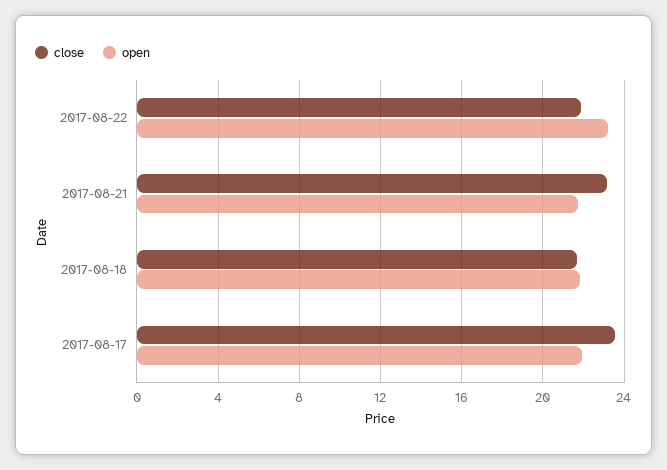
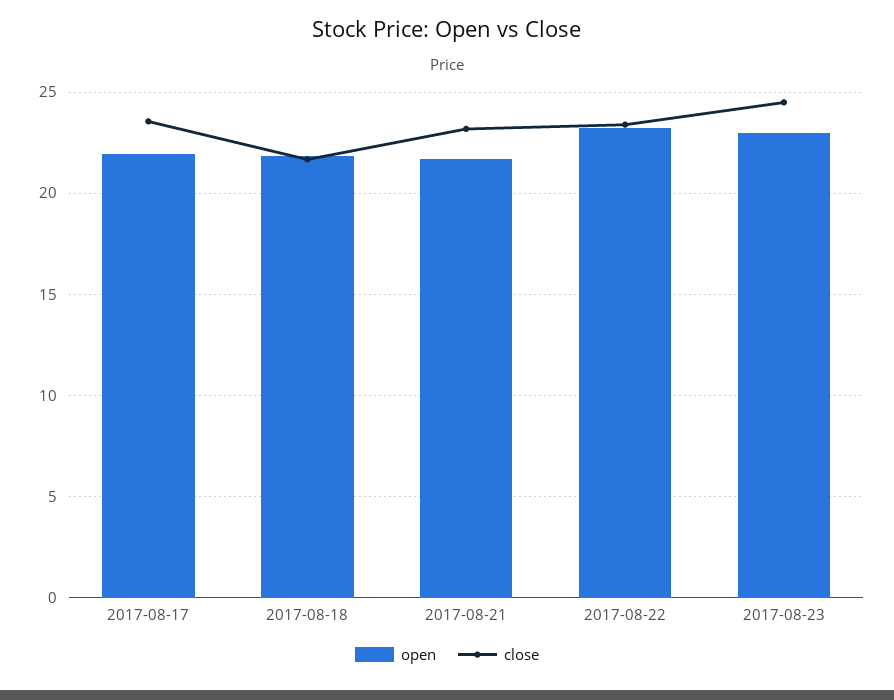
close, 2017-08-22: 22 -> 23.5
open, 2017-08-23: none -> 23
close, 2017-08-23: none -> 24.5

